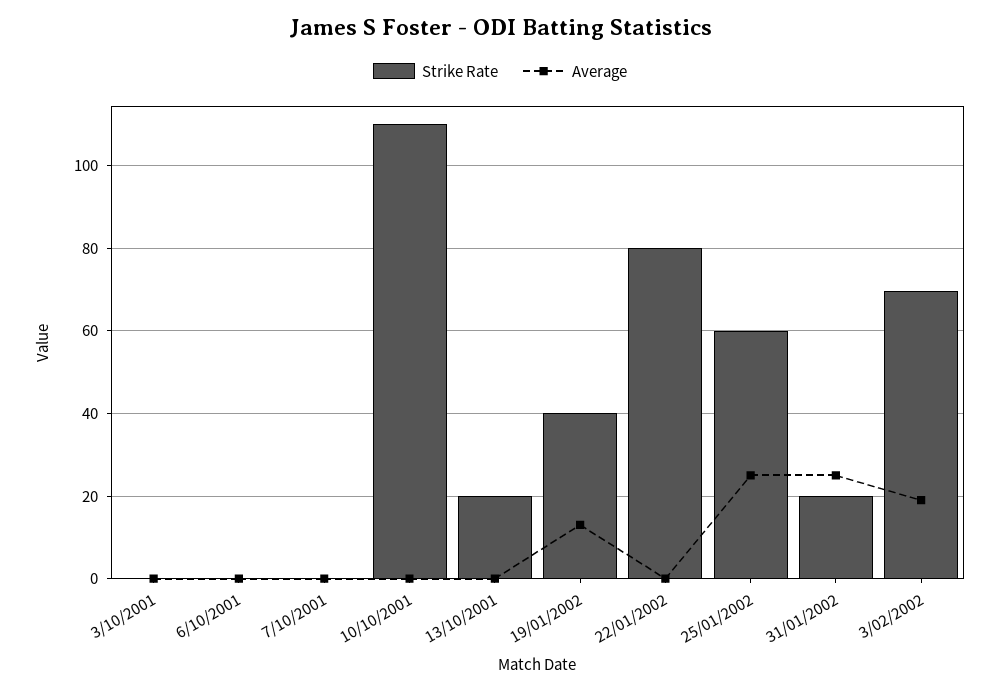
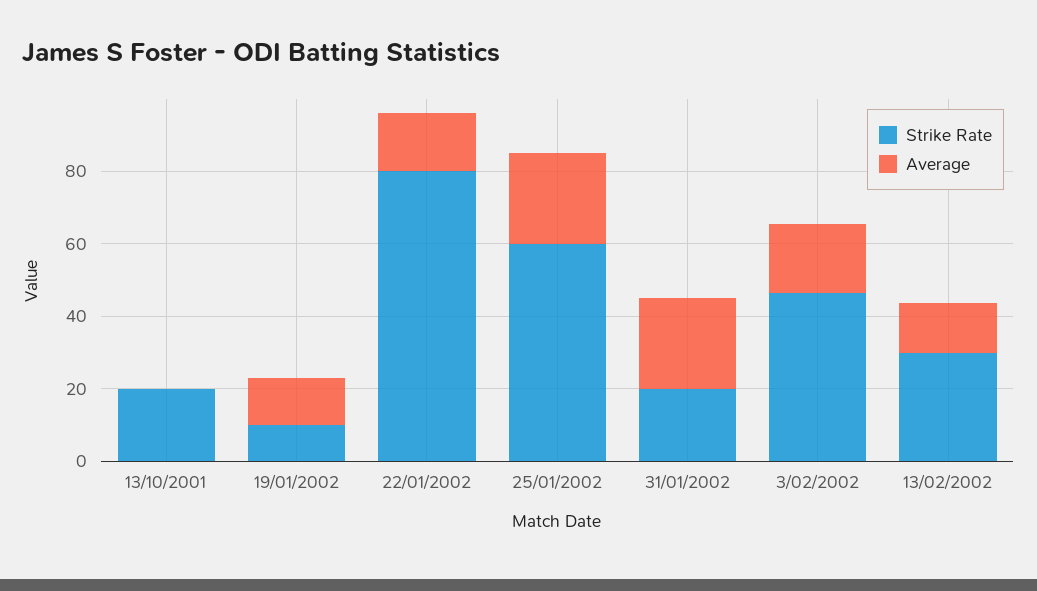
Strike Rate, 3/10/2001: 0 -> none
Average, 3/10/2001: 0 -> none
Strike Rate, 6/10/2001: 0 -> none
Average, 6/10/2001: 0 -> none
Strike Rate, 7/10/2001: 0 -> none
Average, 7/10/2001: 0 -> none
Strike Rate, 10/10/2001: 110 -> none
Average, 10/10/2001: 0 -> none
Strike Rate, 19/01/2002: 40 -> 10
Average, 22/01/2002: 0 -> 15
Strike Rate, 3/02/2002: 70 -> 45
Strike Rate, 13/02/2002: none -> 30
Average, 13/02/2002: none -> 15

